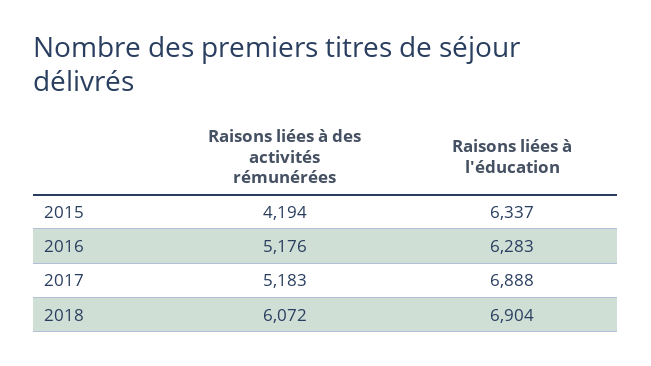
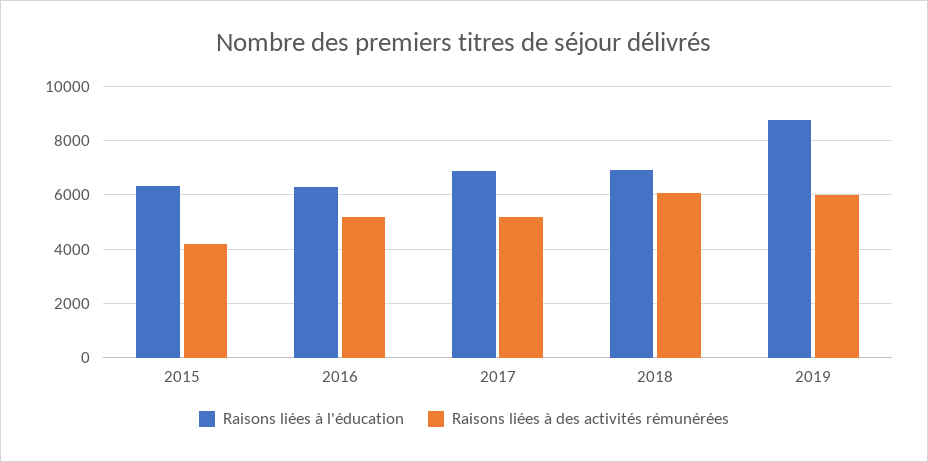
Raisons liées à l'éducation, 2019: none -> 8750
Raisons liées à des activités rémunérées, 2019: none -> 6000

